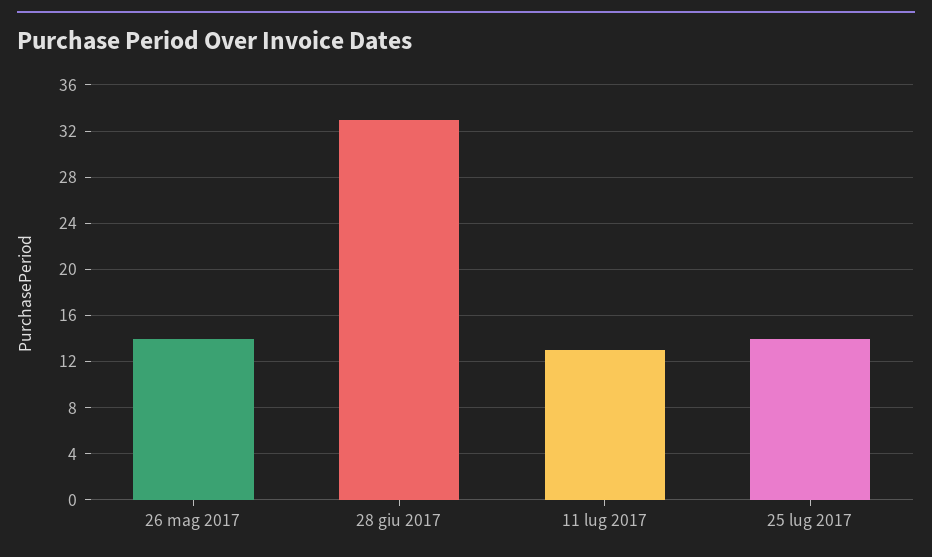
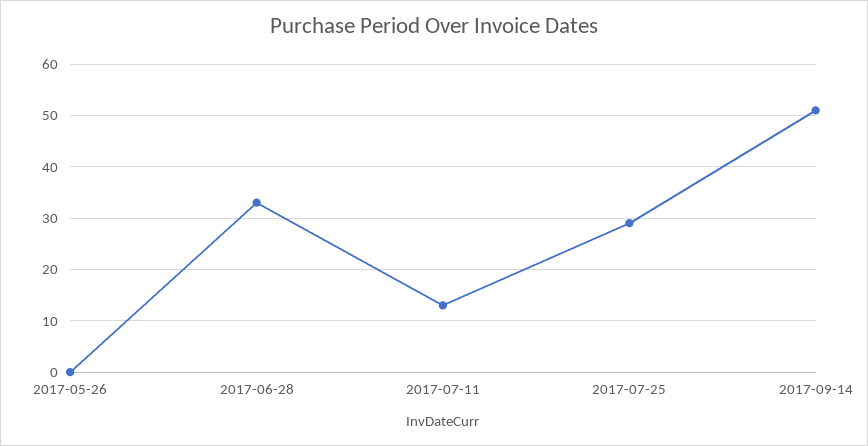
26 mag 2017: 14 -> 0
25 lug 2017: 14 -> 30
2017-09-14: none -> 50

